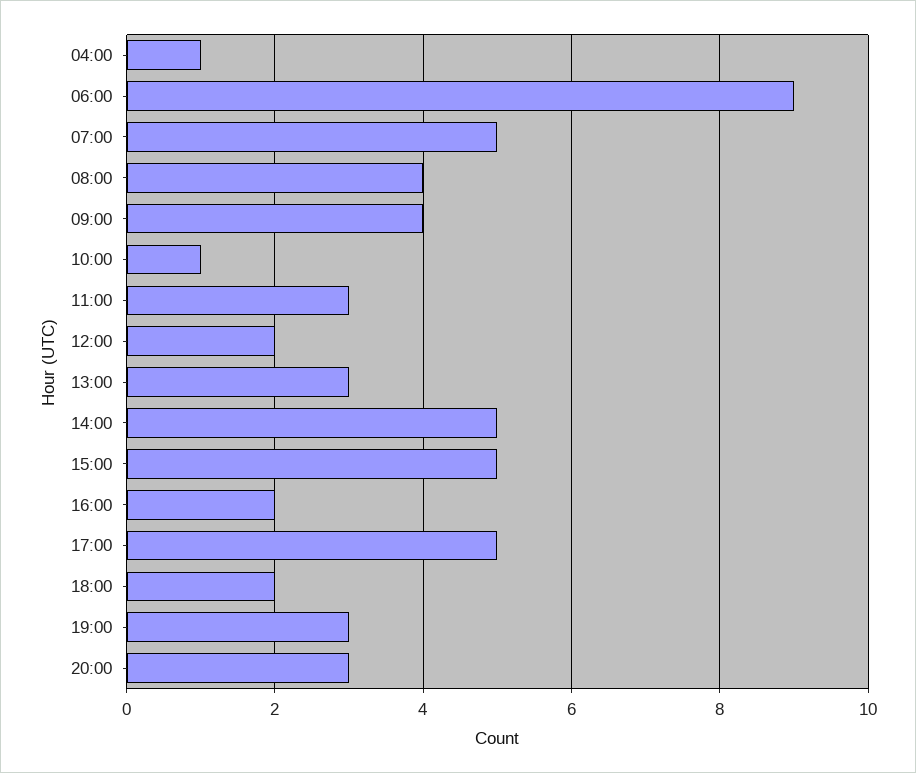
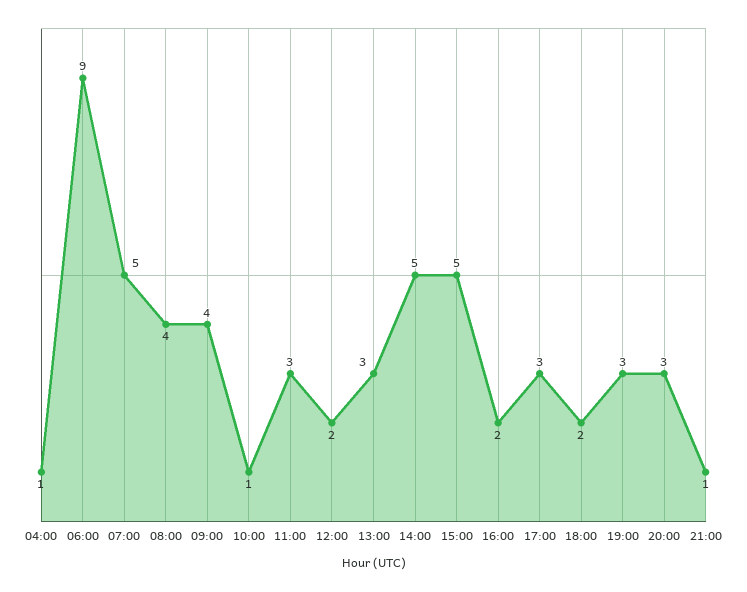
17:00: 5 -> 3
21:00: none -> 1

